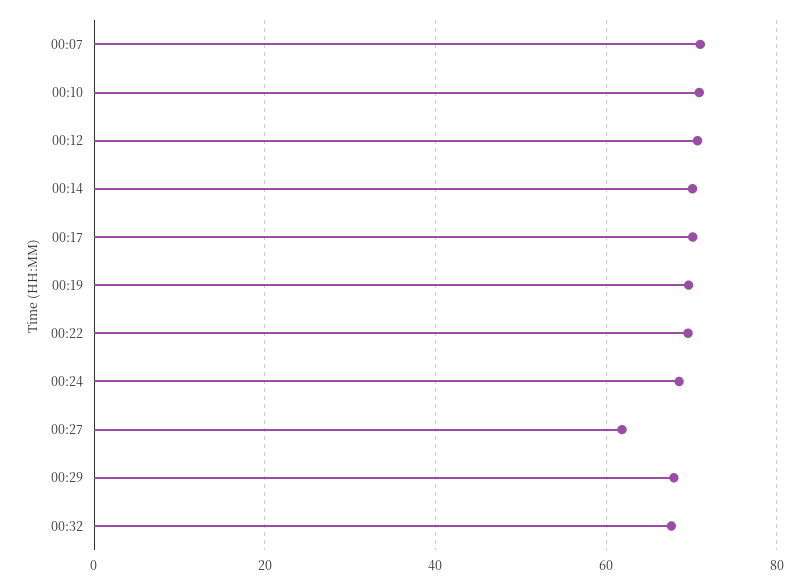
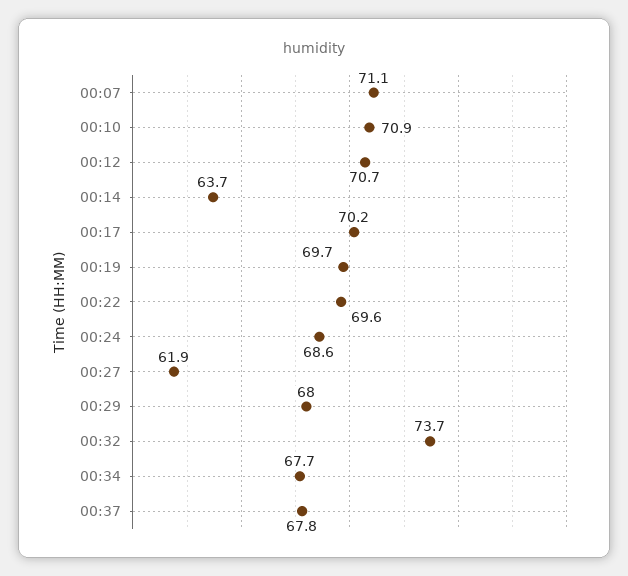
00:14: 70 -> 63.7
00:32: 68 -> 73.7
00:34: none -> 67.7
00:37: none -> 67.8

